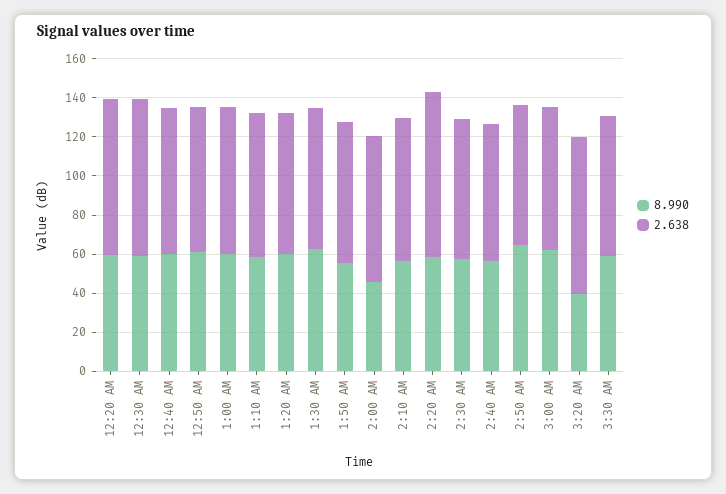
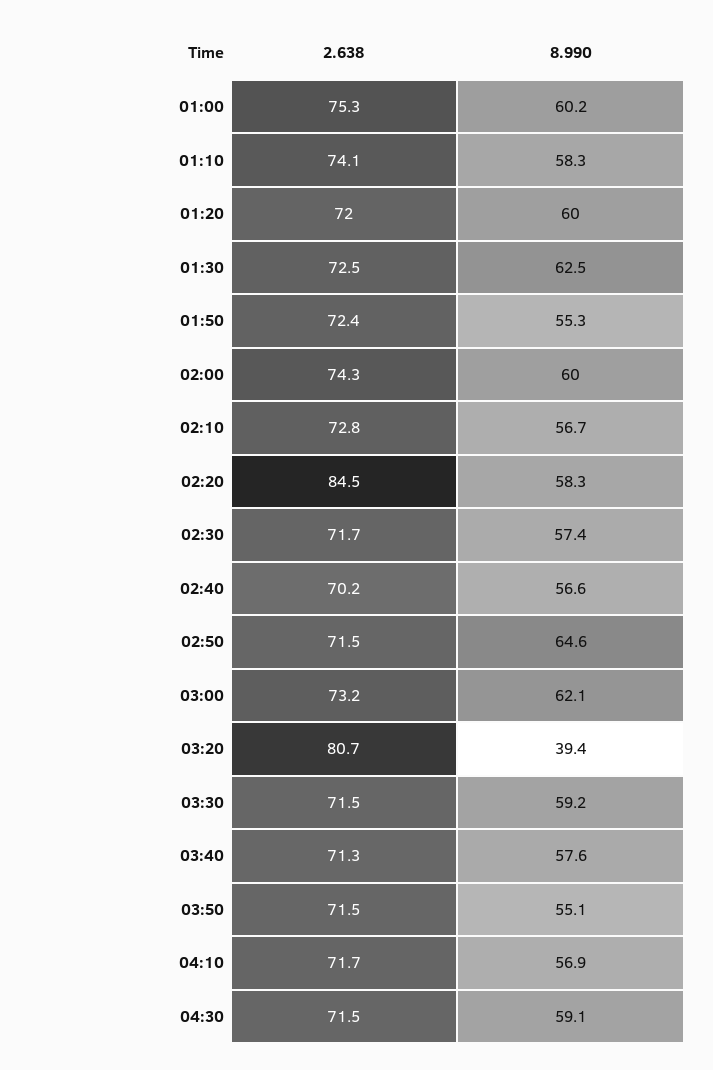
8.990, 12:20 AM: 60 -> none
2.638, 12:20 AM: 80 -> none
8.990, 12:30 AM: 60 -> none
2.638, 12:30 AM: 80 -> none
8.990, 12:40 AM: 60 -> none
2.638, 12:40 AM: 75 -> none
8.990, 12:50 AM: 60 -> none
2.638, 12:50 AM: 75 -> none
8.990, 2:00 AM: 45 -> 60
2.638, 03:40: none -> 71.3
8.990, 03:40: none -> 57.6
2.638, 03:50: none -> 71.5
8.990, 03:50: none -> 55.1
2.638, 04:10: none -> 71.7
8.990, 04:10: none -> 56.9
2.638, 04:30: none -> 71.5
8.990, 04:30: none -> 59.1

